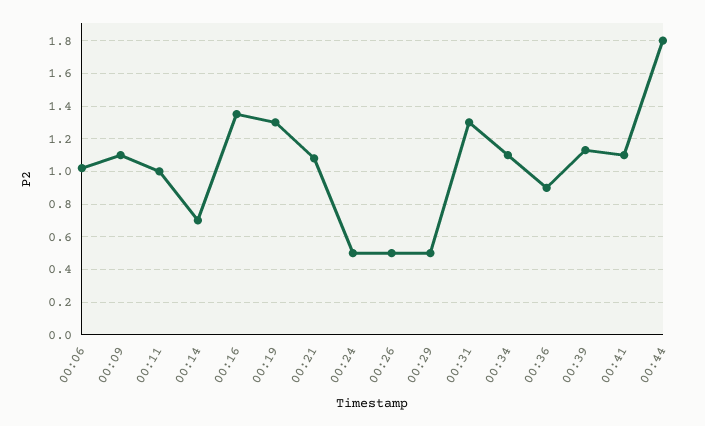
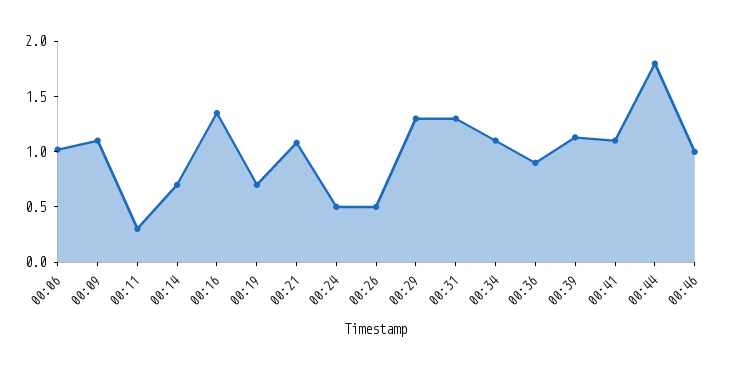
00:11: 1 -> 0.3
00:19: 1.3 -> 0.7
00:29: 0.5 -> 1.3
00:46: none -> 1

